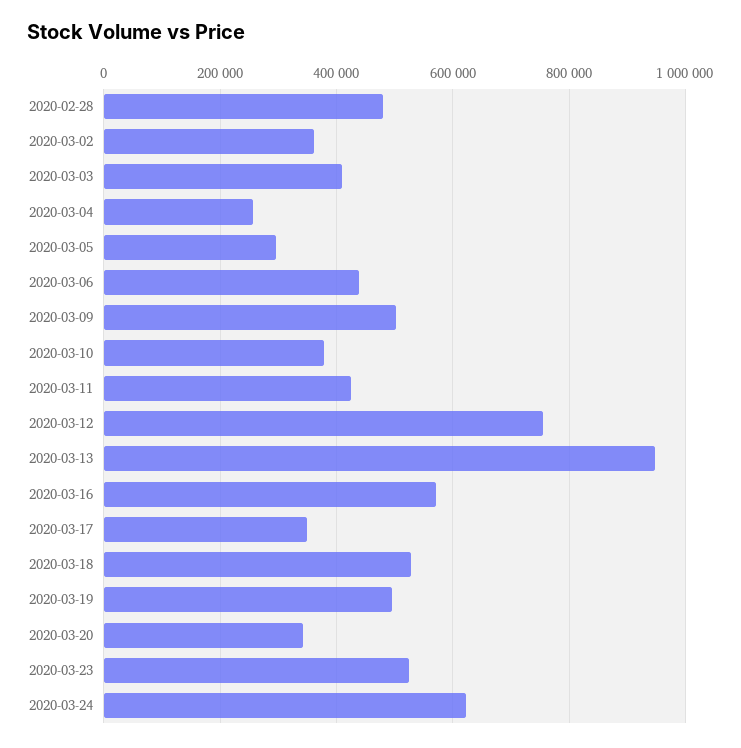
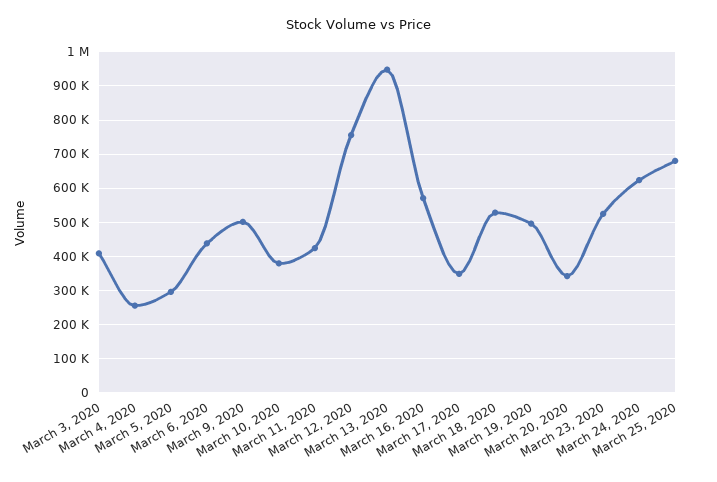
2020-02-28: 480000 -> none
2020-03-02: 360000 -> none
March 25, 2020: none -> 680000

